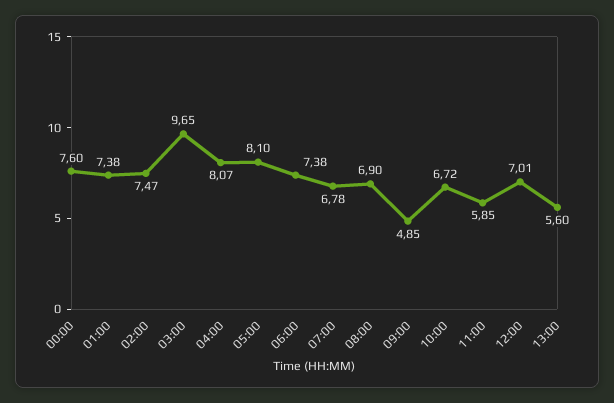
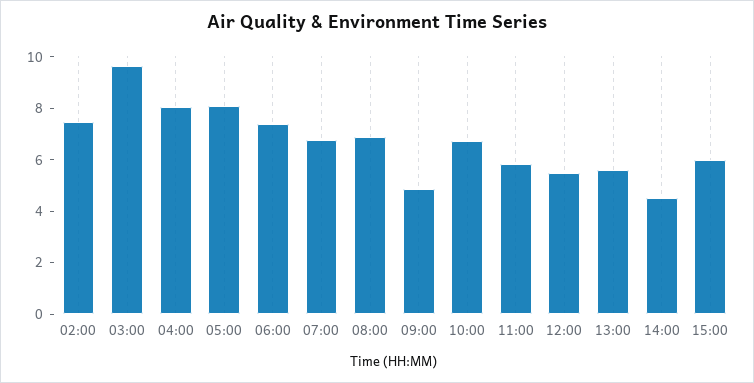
00:00: 7.6 -> none
01:00: 7.38 -> none
12:00: 7.01 -> 5.5
14:00: none -> 4.5
15:00: none -> 6

